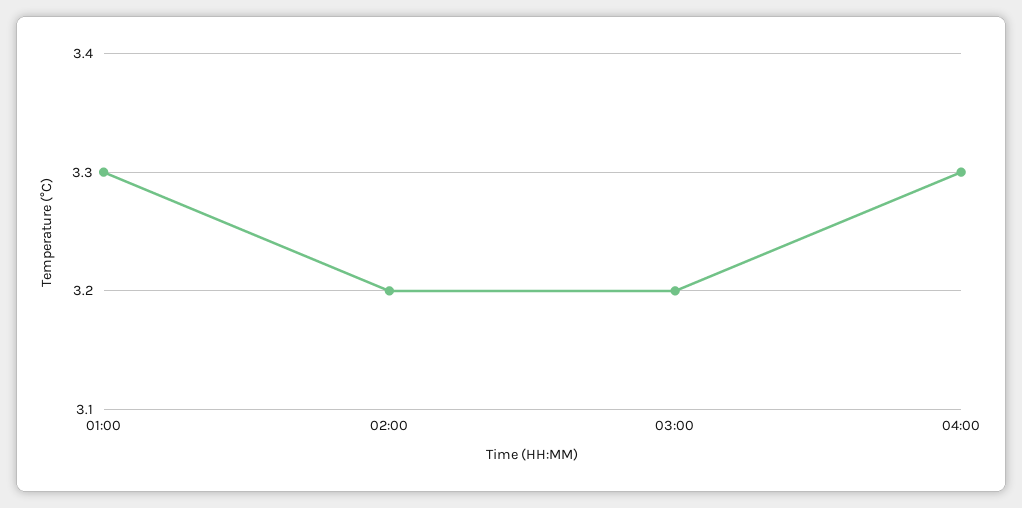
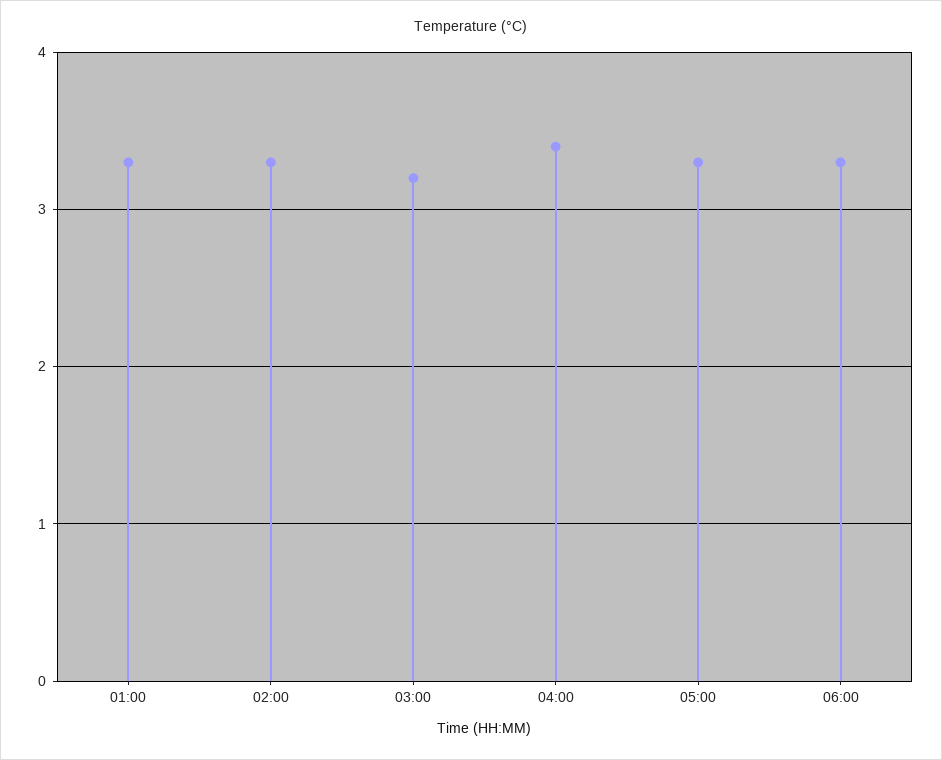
02:00: 3.2 -> 3.3
04:00: 3.3 -> 3.4
05:00: none -> 3.3
06:00: none -> 3.3

